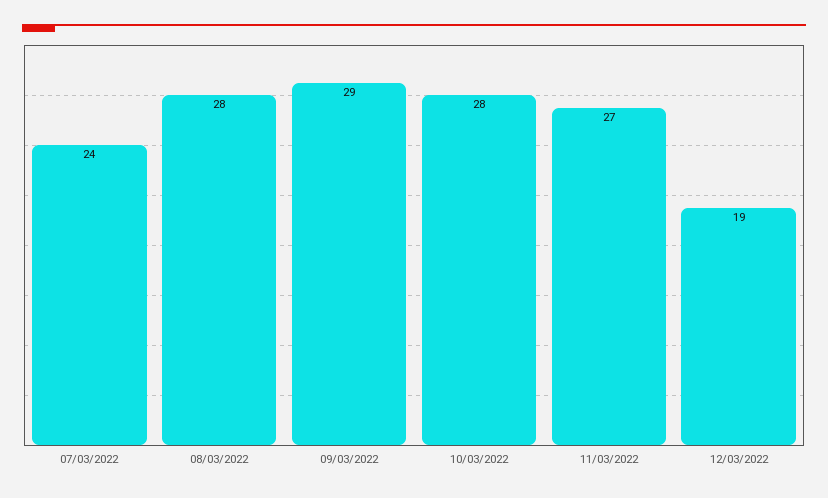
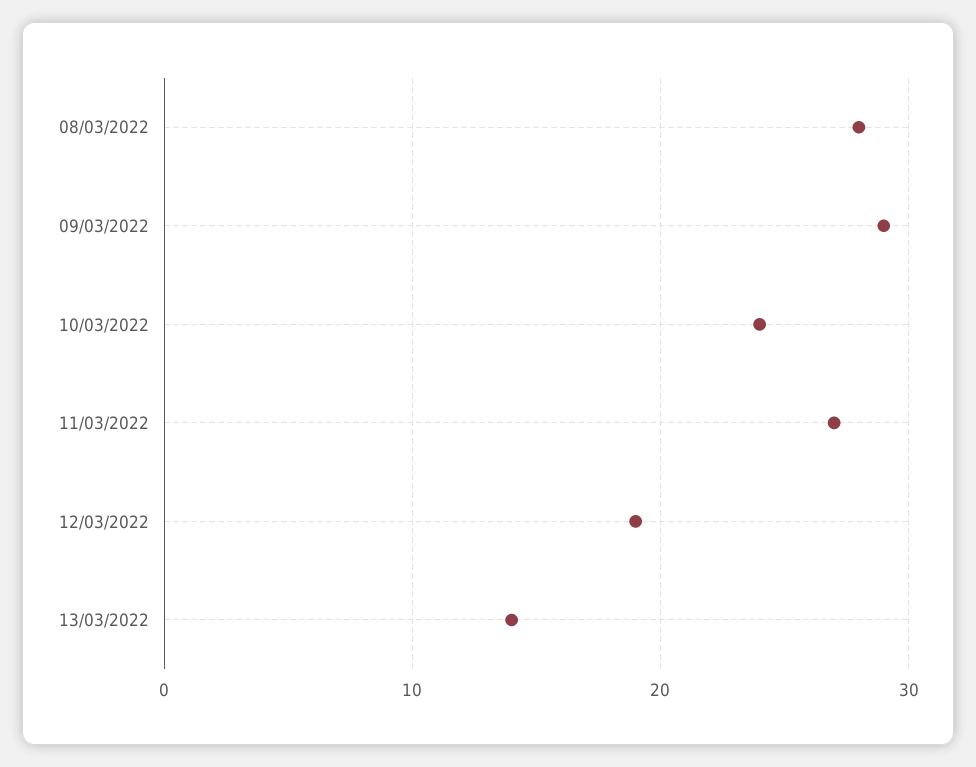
07/03/2022: 24 -> none
10/03/2022: 28 -> 24
13/03/2022: none -> 14

